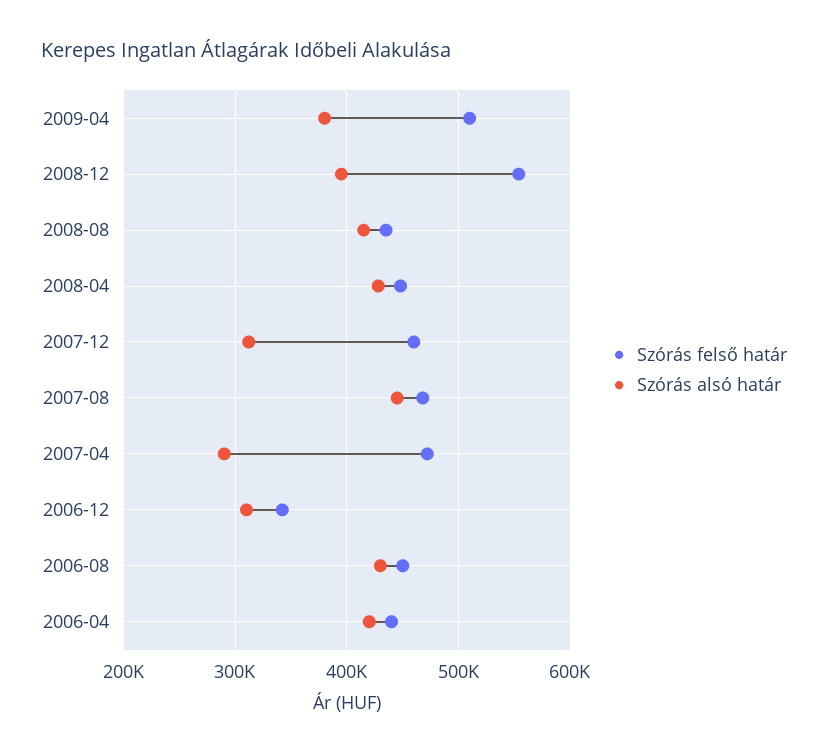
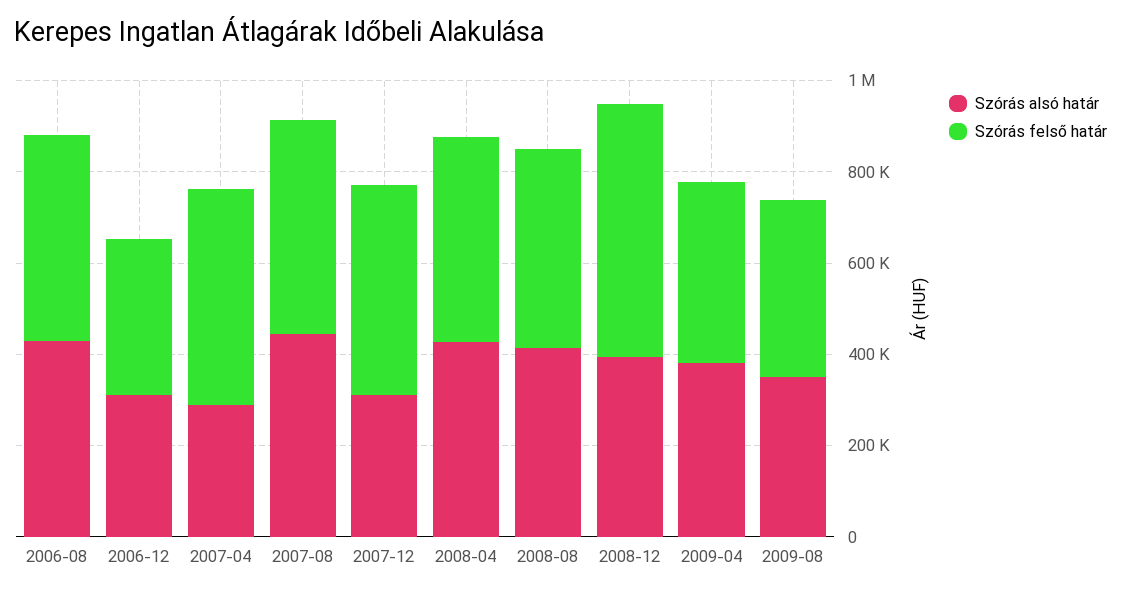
Szórás felső határ, 2009-04: 510000 -> 400000
Szórás felső határ, 2006-04: 440000 -> none
Szórás alsó határ, 2006-04: 420000 -> none
Szórás alsó határ, 2009-08: none -> 350000
Szórás felső határ, 2009-08: none -> 400000

